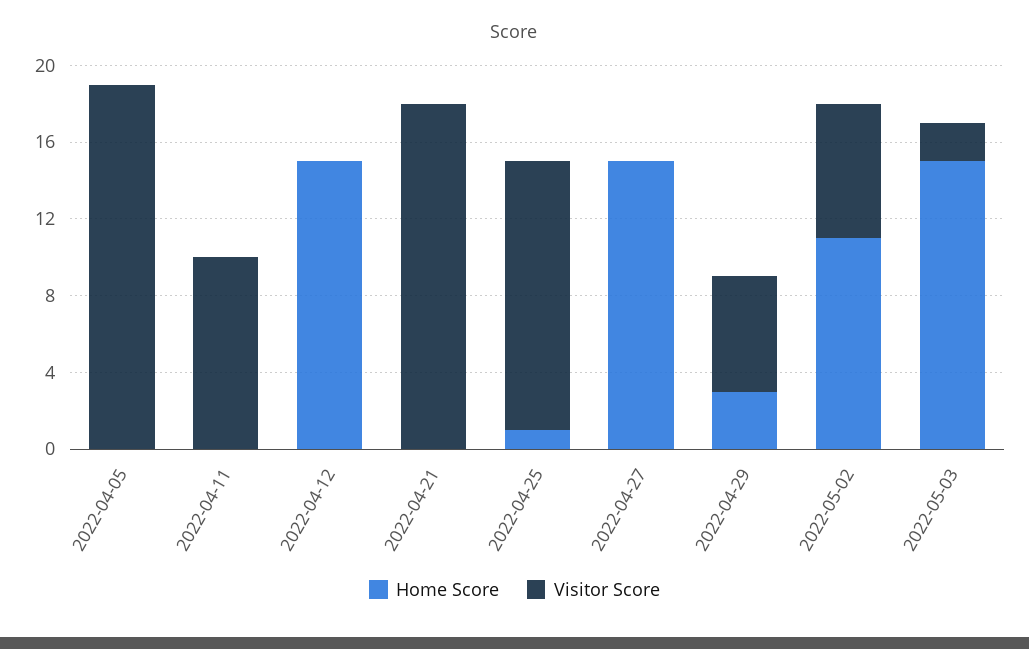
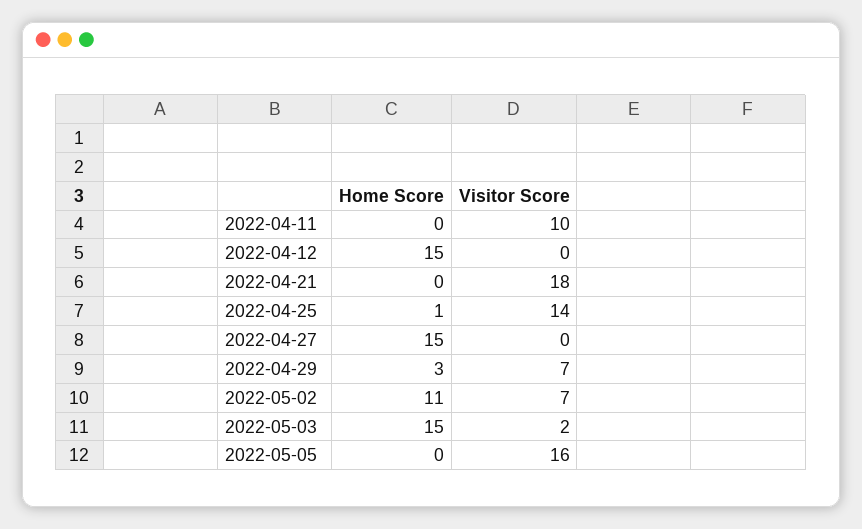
Home Score, 2022-04-05: 0 -> none
Visitor Score, 2022-04-05: 19 -> none
Visitor Score, 2022-04-29: 6 -> 7
Home Score, 2022-05-05: none -> 0
Visitor Score, 2022-05-05: none -> 16

